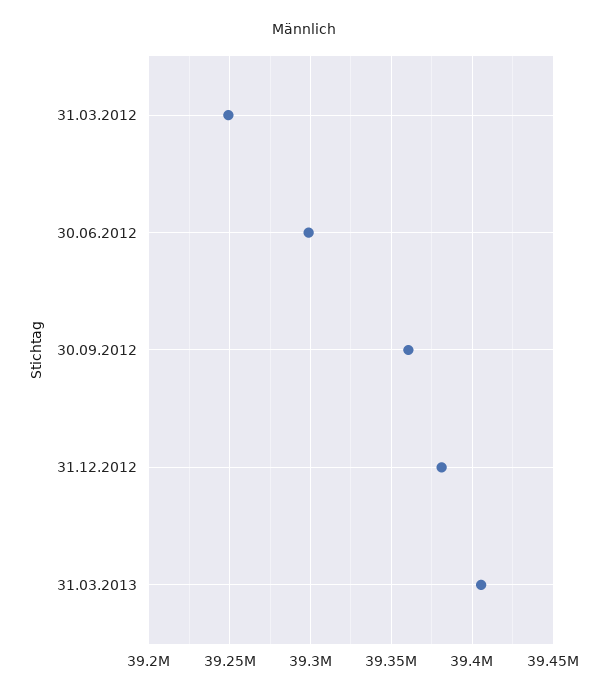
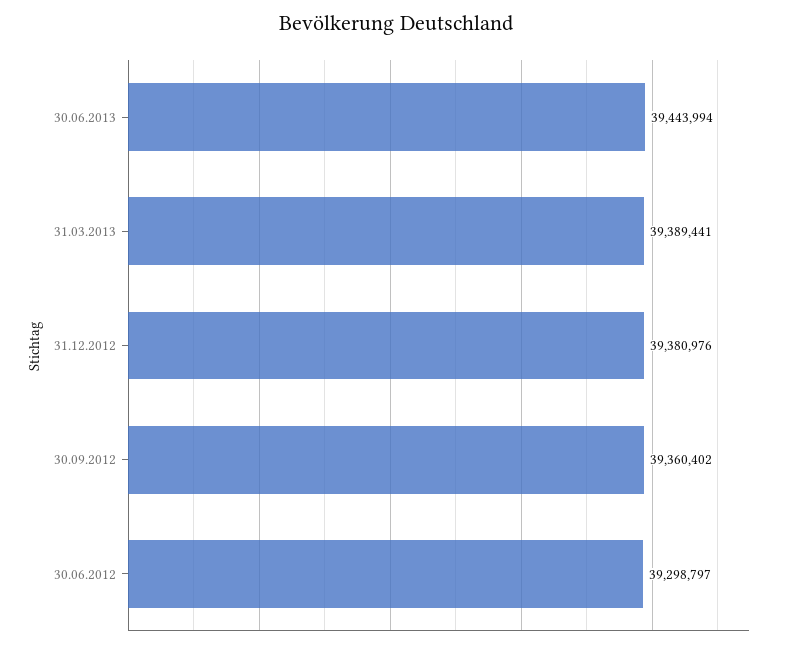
31.03.2012: 39250000 -> none
31.03.2013: 39405000 -> 39389441
30.06.2013: none -> 39443994

